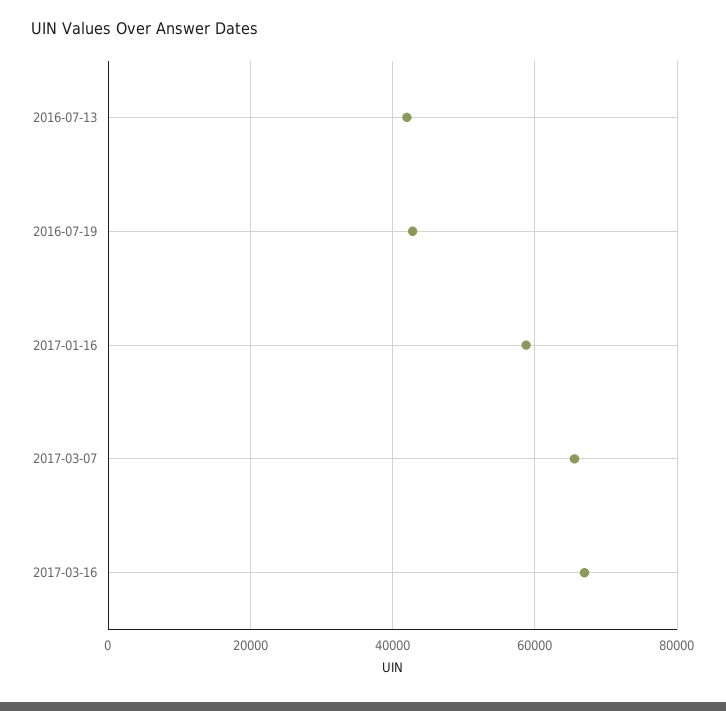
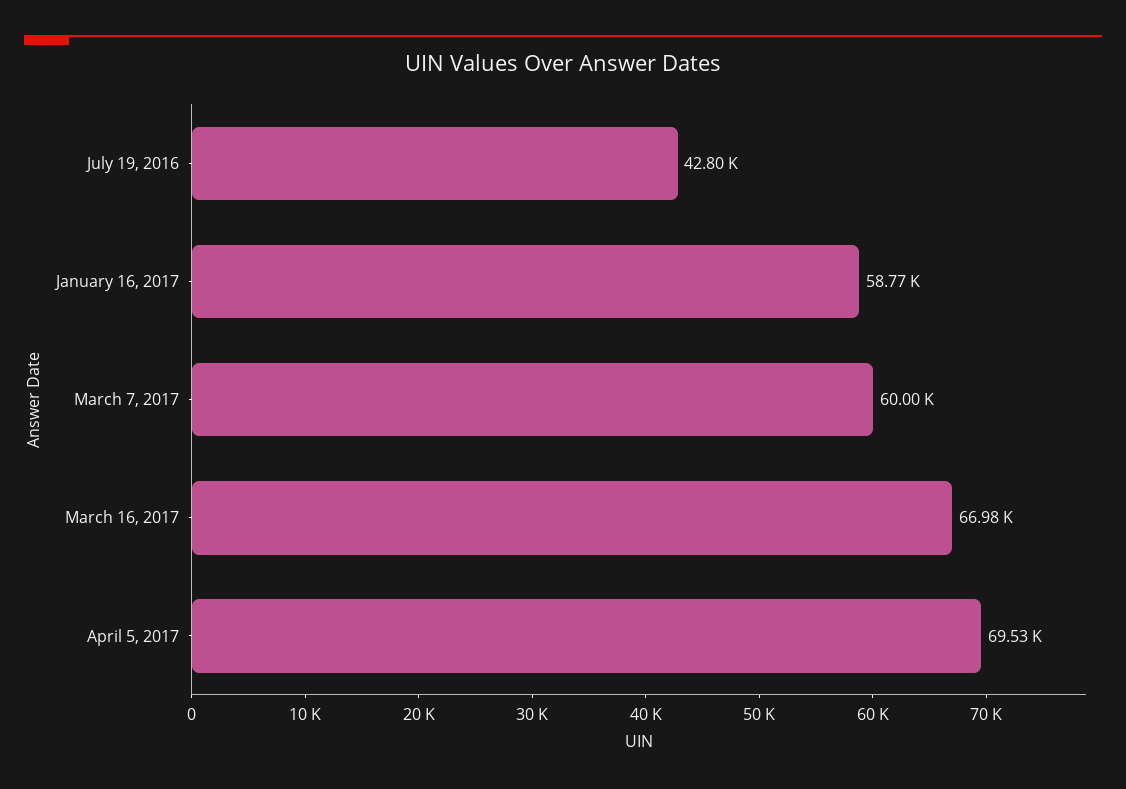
2016-07-13: 42000 -> none
2017-03-07: 66000 -> 60000
April 5, 2017: none -> 69530

